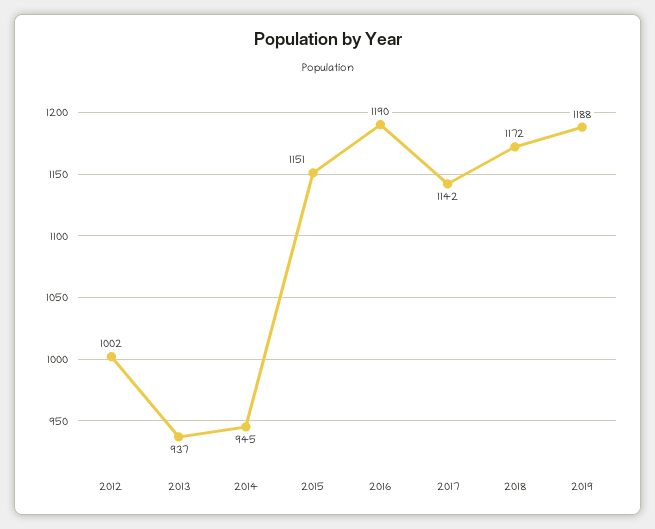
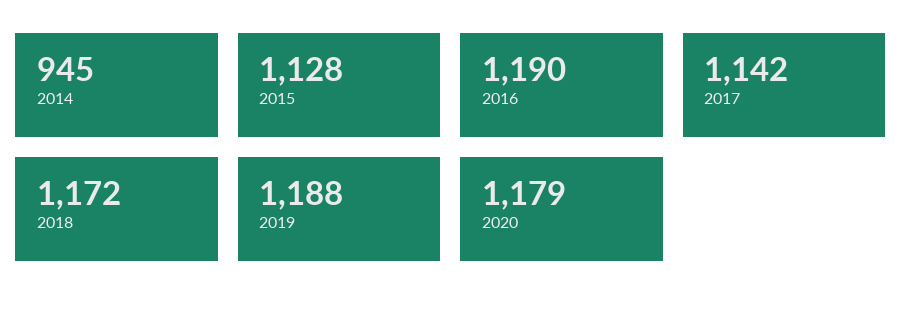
2012: 1002 -> none
2013: 937 -> none
2015: 1151 -> 1128
2020: none -> 1179

